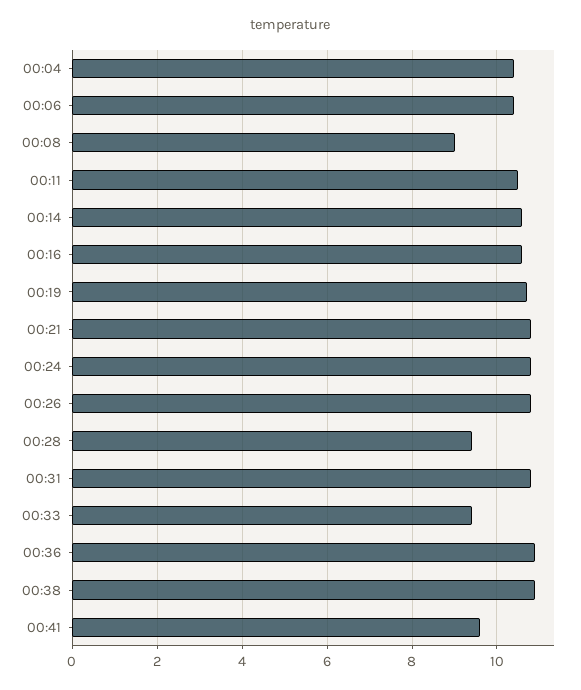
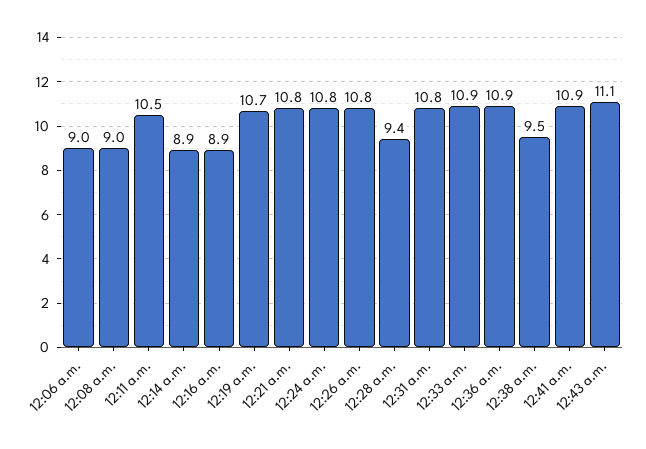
00:04: 10.5 -> none
00:06: 10.5 -> 9
00:14: 10.5 -> 8.9
00:16: 10.5 -> 8.9
00:33: 9.5 -> 10.9
00:38: 11 -> 9.5
00:41: 9.5 -> 10.9
12:43 a.m.: none -> 11.1

